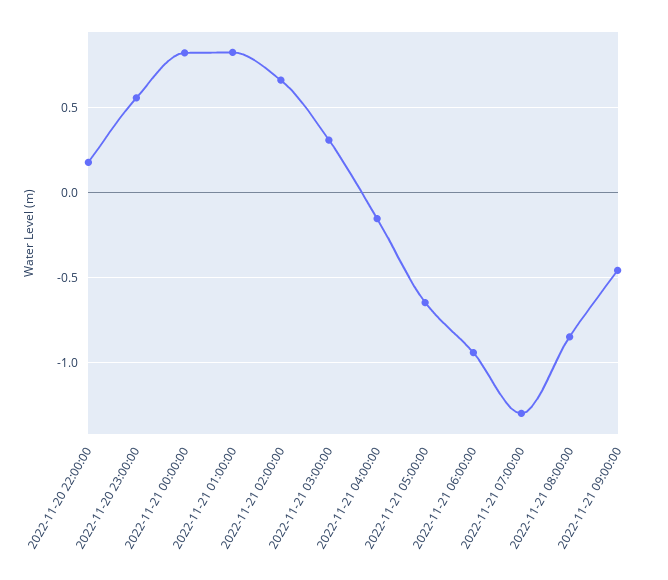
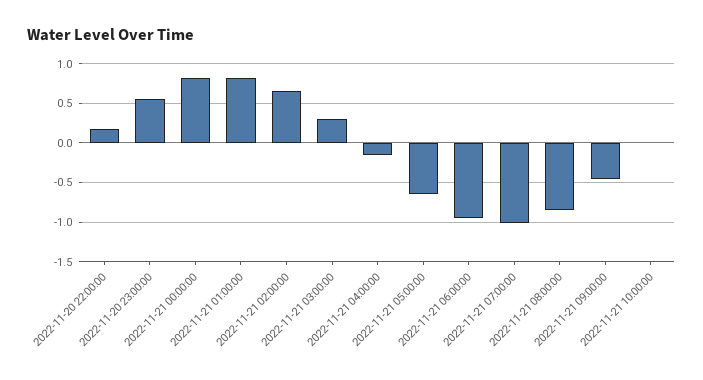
2022-11-21 07:00:00: -1.3 -> -1
2022-11-21 10:00:00: none -> 0

